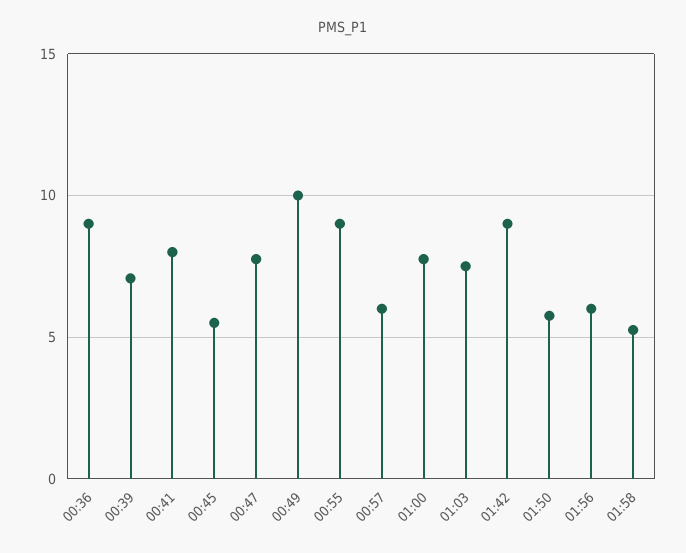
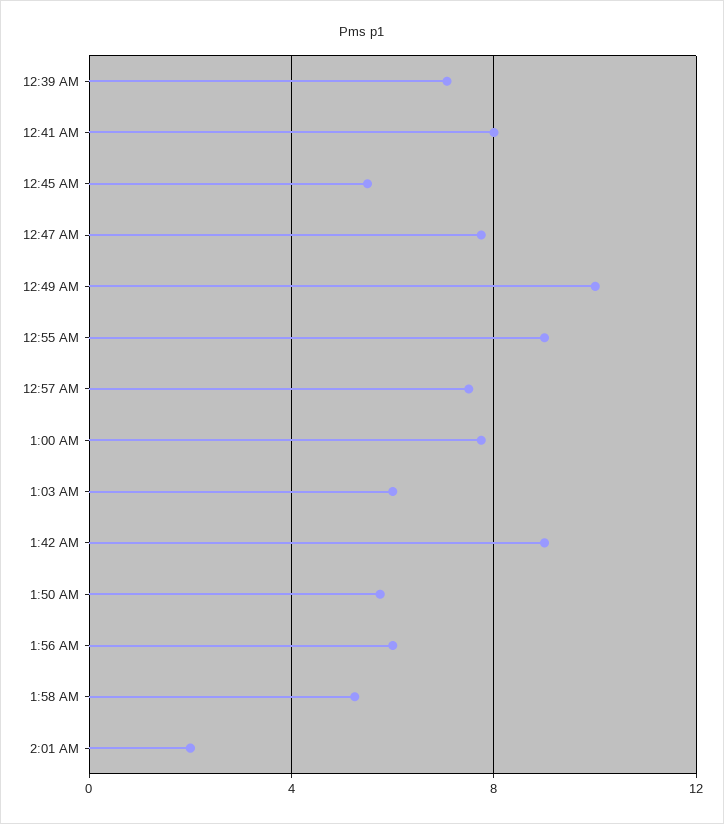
00:36: 9 -> none
00:57: 6 -> 7.5
01:03: 7.5 -> 6
2:01 AM: none -> 2

